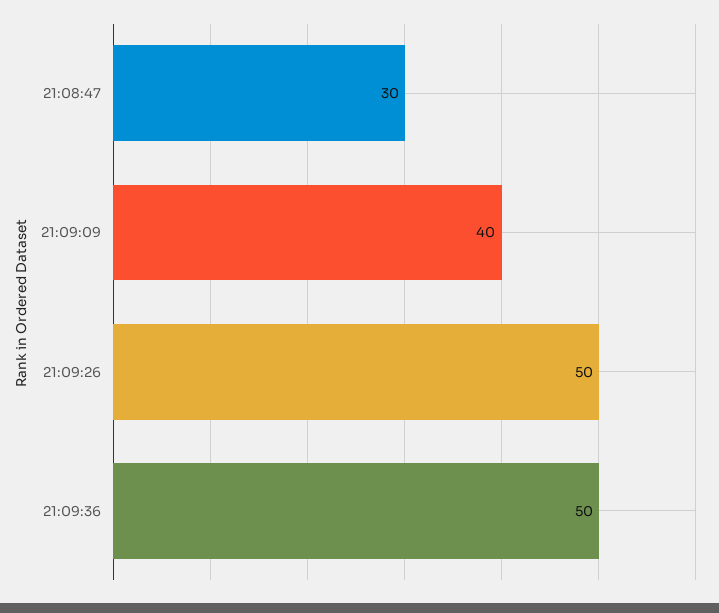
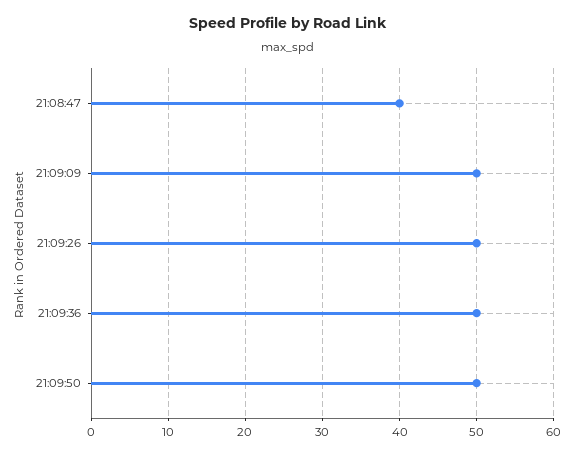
21:08:47: 30 -> 40
21:09:09: 40 -> 50
21:09:50: none -> 50

